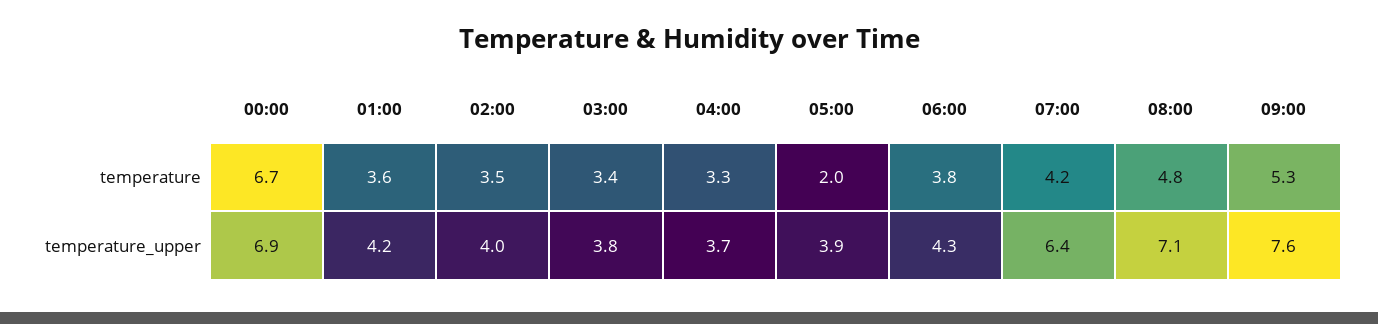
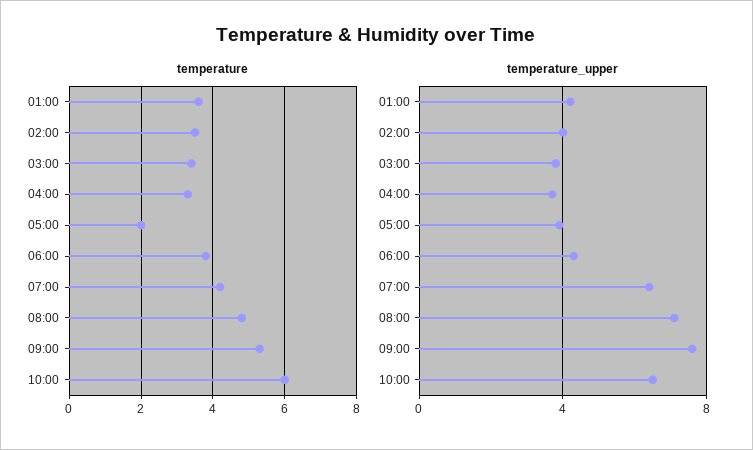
temperature, 00:00: 6.7 -> none
temperature_upper, 00:00: 6.9 -> none
temperature, 10:00: none -> 6
temperature_upper, 10:00: none -> 6.5

